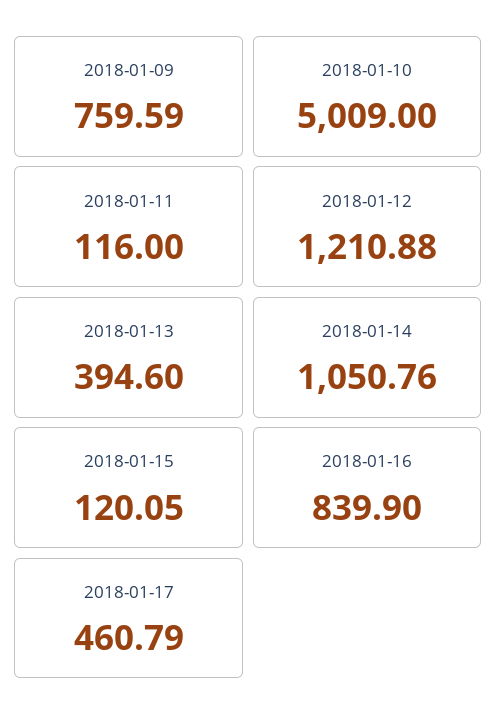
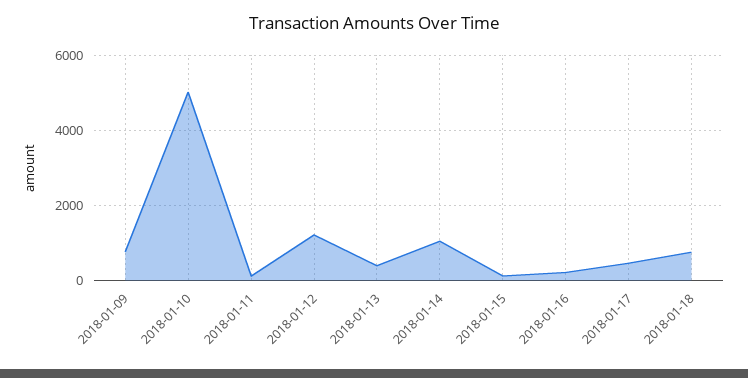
2018-01-16: 839.9 -> 200
2018-01-18: none -> 800

